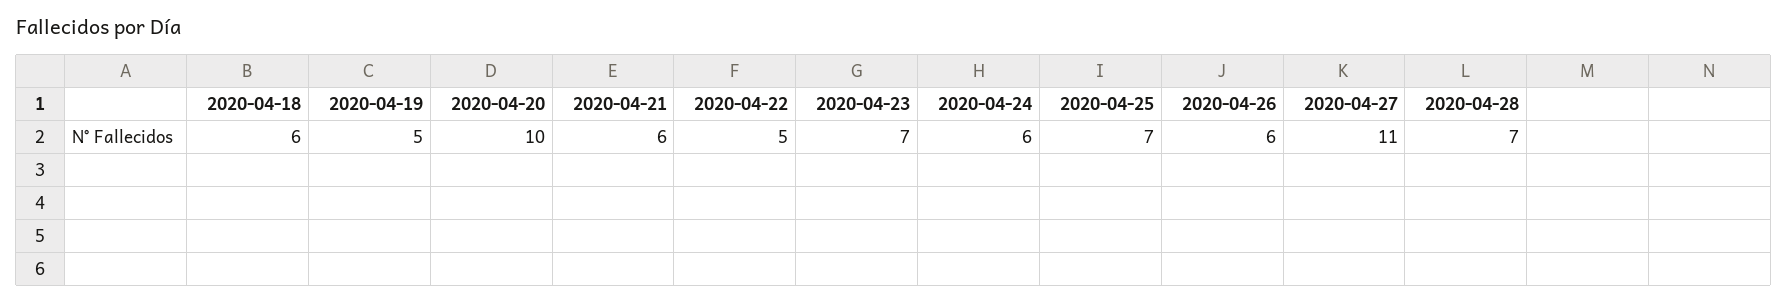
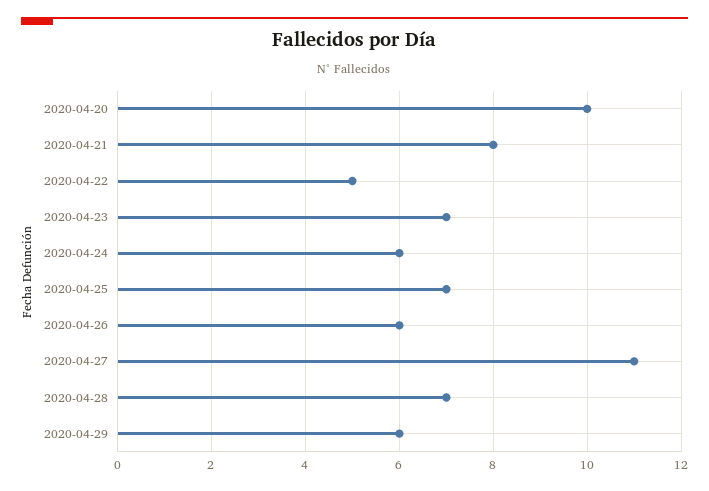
2020-04-18: 6 -> none
2020-04-19: 5 -> none
2020-04-21: 6 -> 8
2020-04-29: none -> 6

